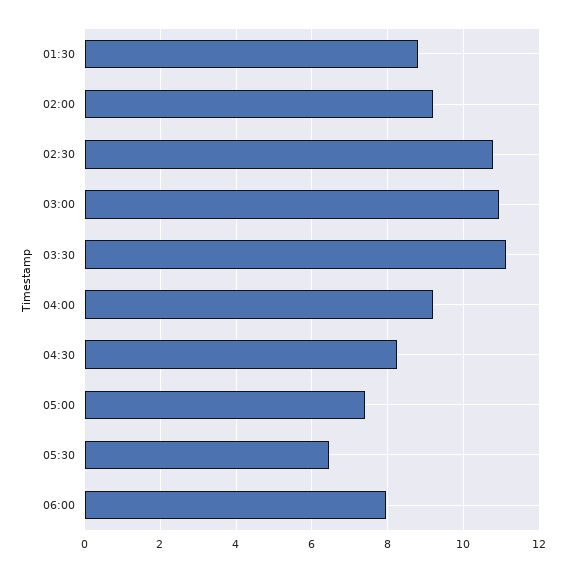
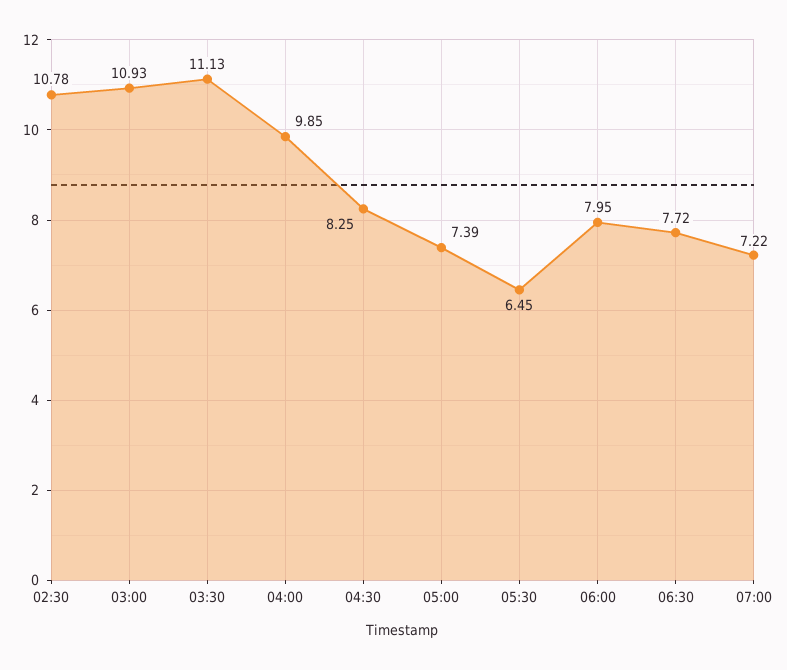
01:30: 8.8 -> none
02:00: 9.2 -> none
04:00: 9.2 -> 9.85
06:30: none -> 7.72
07:00: none -> 7.22

